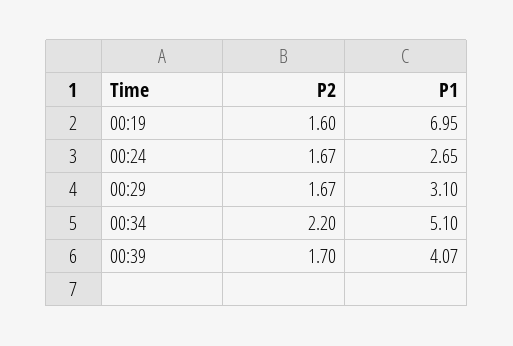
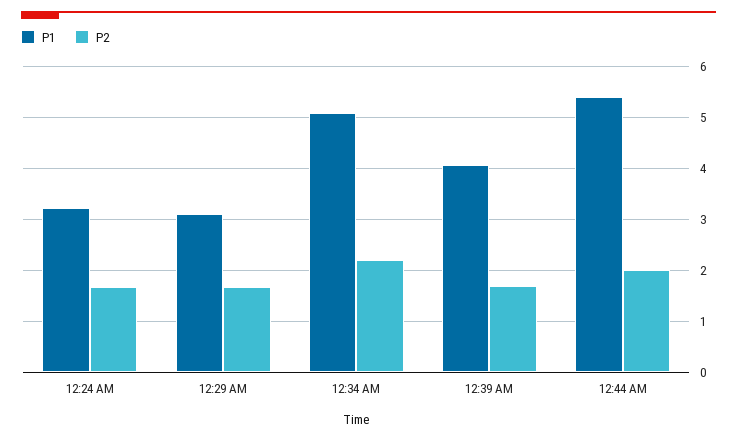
P2, 00:19: 1.6 -> none
P1, 00:19: 6.95 -> none
P1, 00:24: 2.65 -> 3.2
P1, 12:44 AM: none -> 5.4
P2, 12:44 AM: none -> 2

